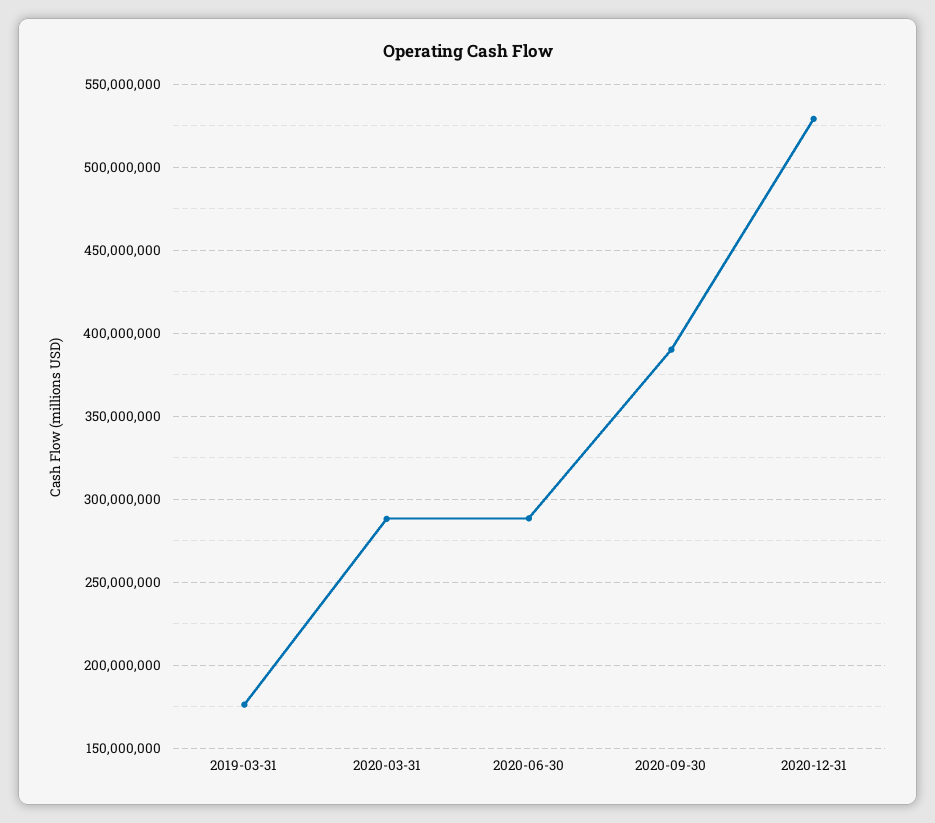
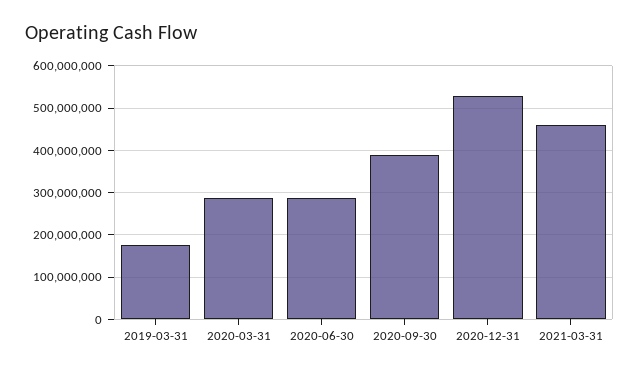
2021-03-31: none -> 460000000

